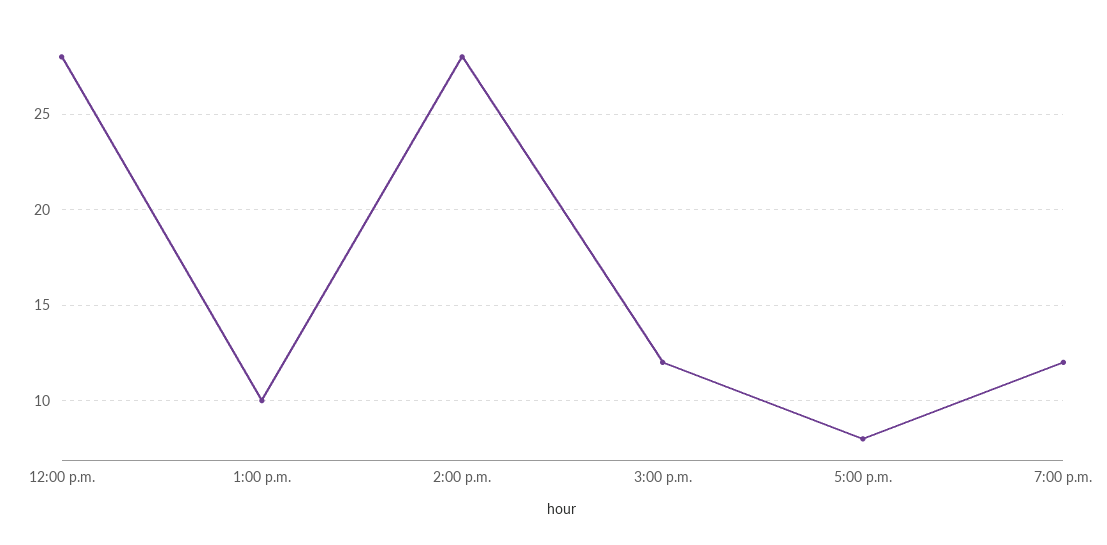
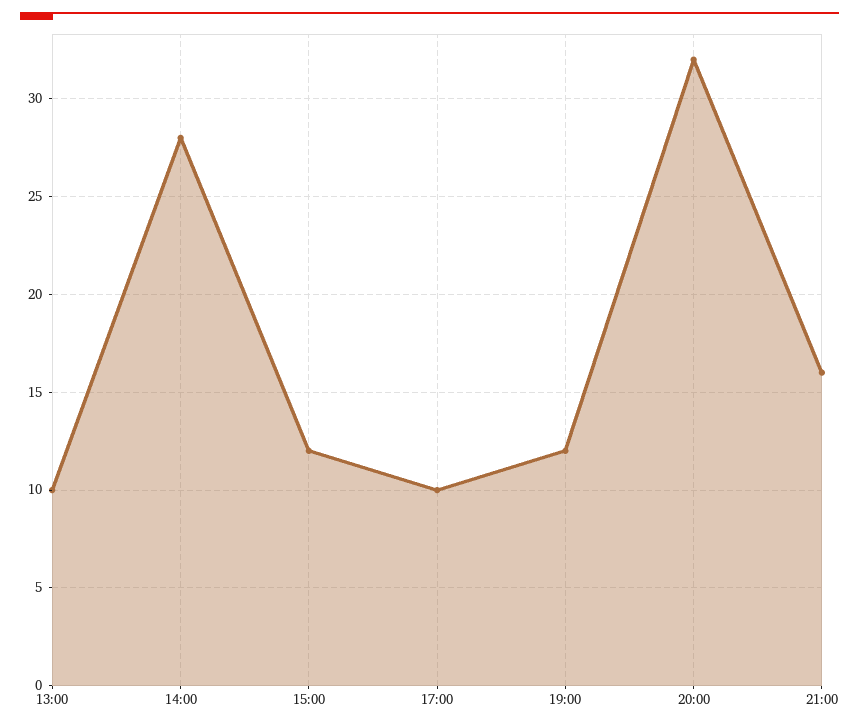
12:00 p.m.: 28 -> none
5:00 p.m.: 8 -> 10
20:00: none -> 32
21:00: none -> 16

